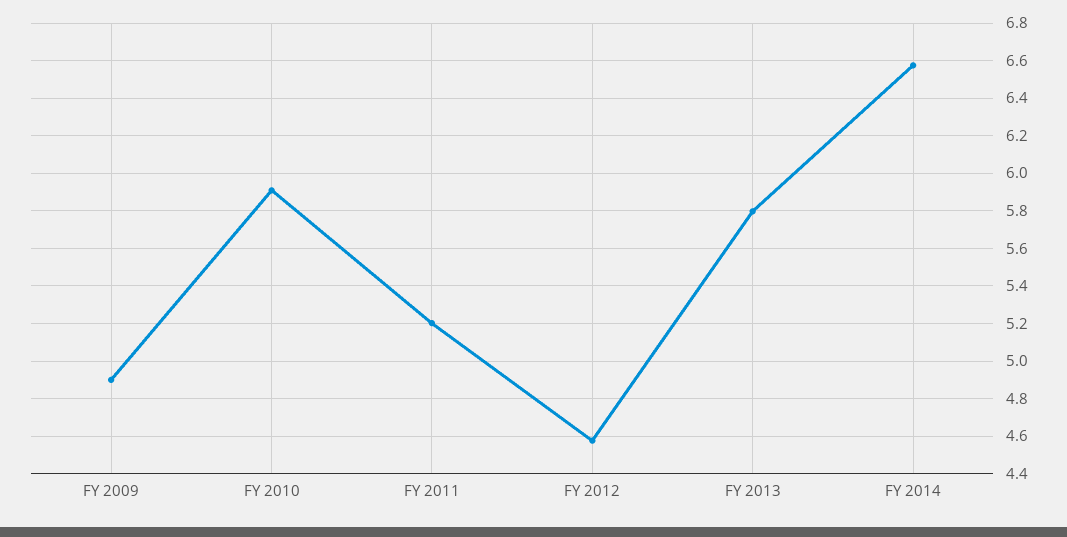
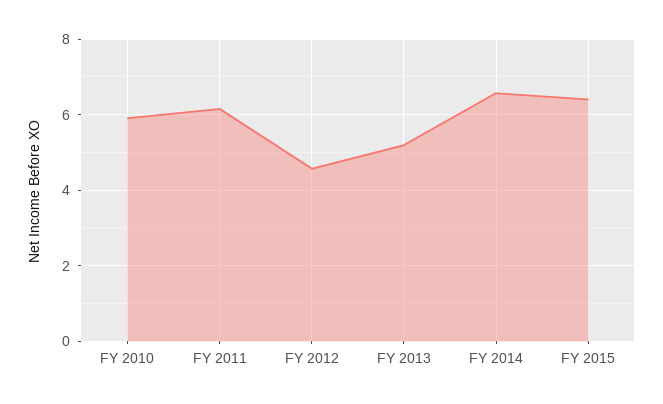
FY 2009: 4.9 -> none
FY 2011: 5.2 -> 6.2
FY 2013: 5.8 -> 5.2
FY 2015: none -> 6.4

